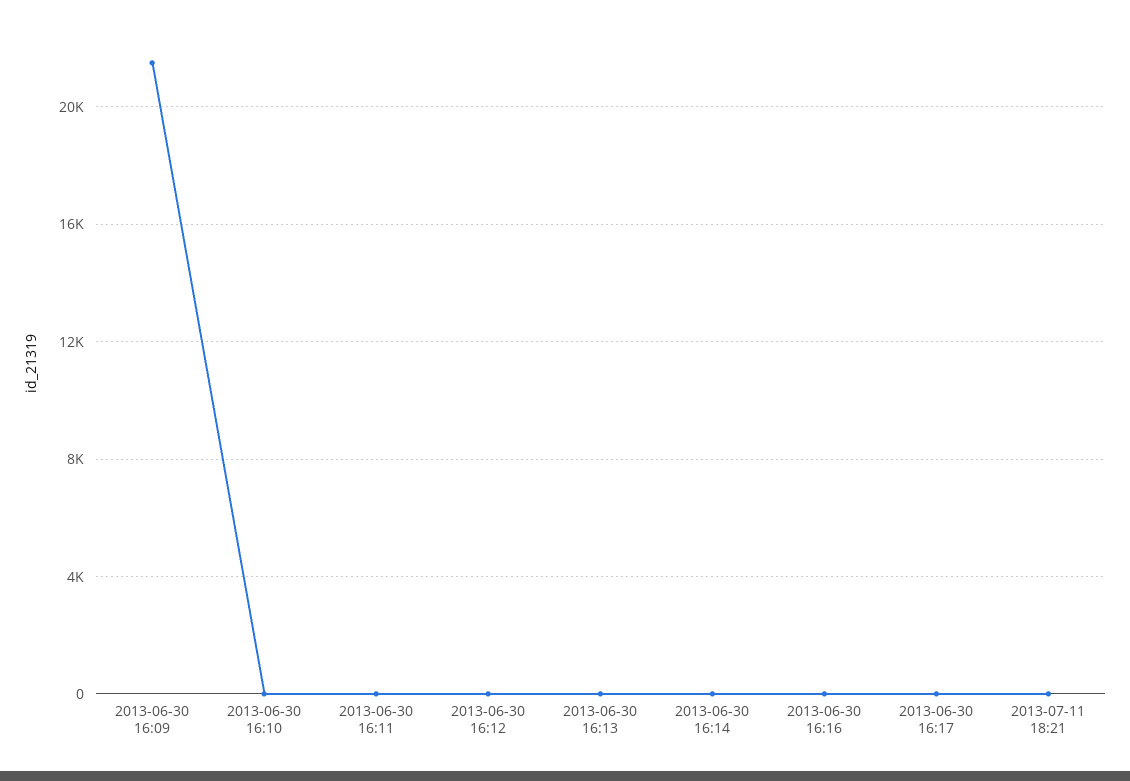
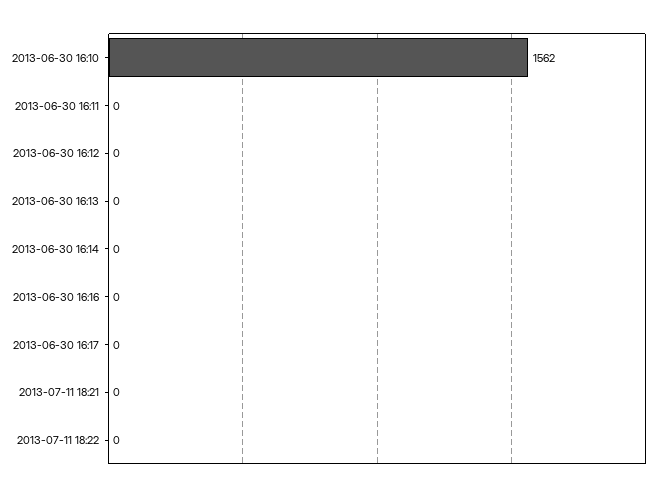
2013-06-30 16:09: 21500 -> none
2013-06-30 16:10: 0 -> 1562
2013-07-11 18:22: none -> 0

